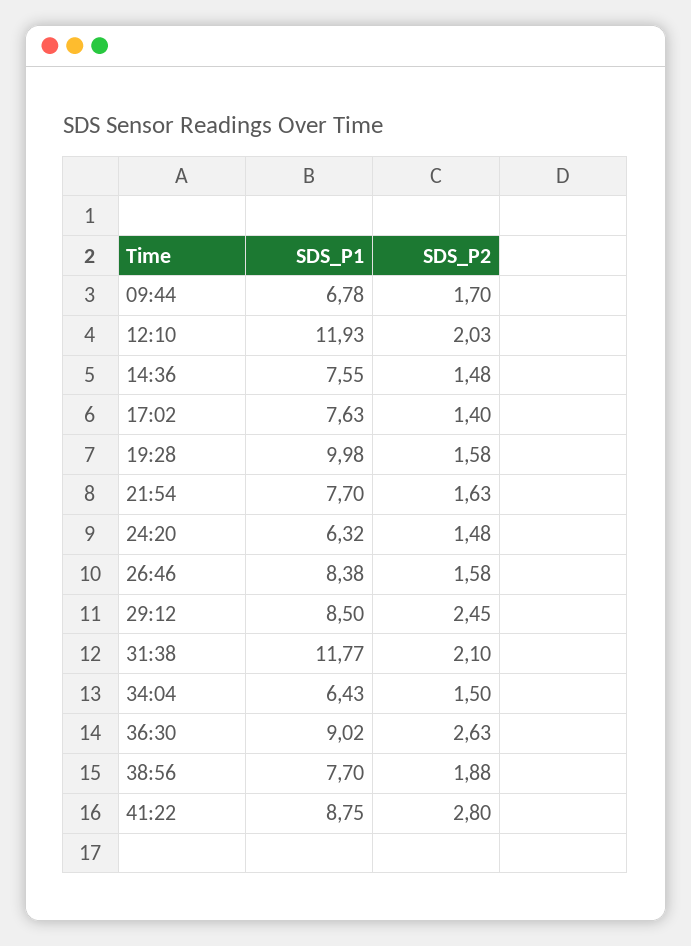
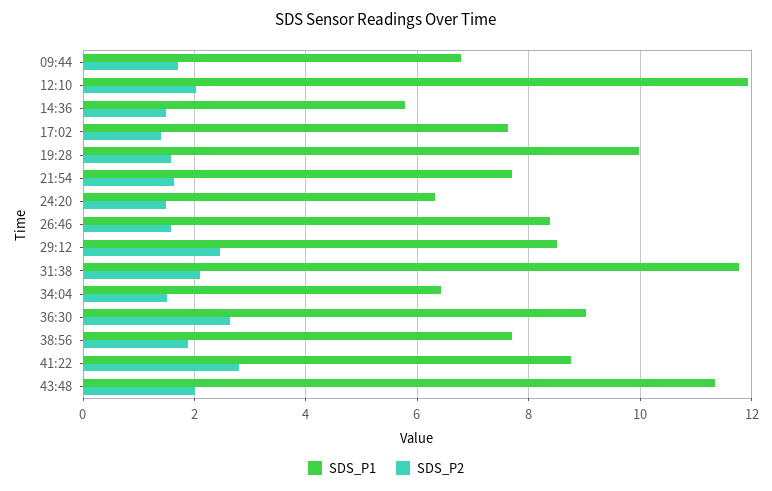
SDS_P1, 14:36: 7.55 -> 5.8
SDS_P1, 43:48: none -> 11.4
SDS_P2, 43:48: none -> 2

